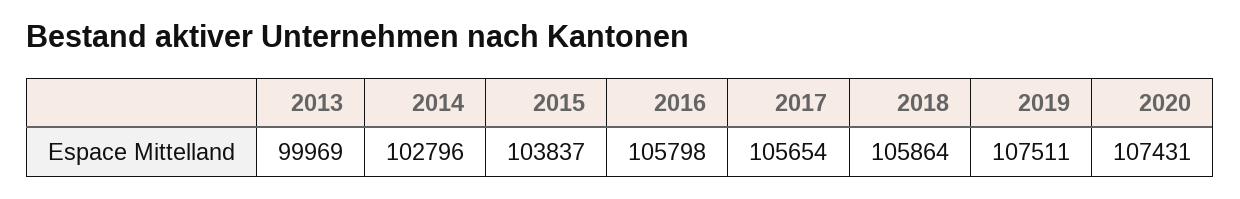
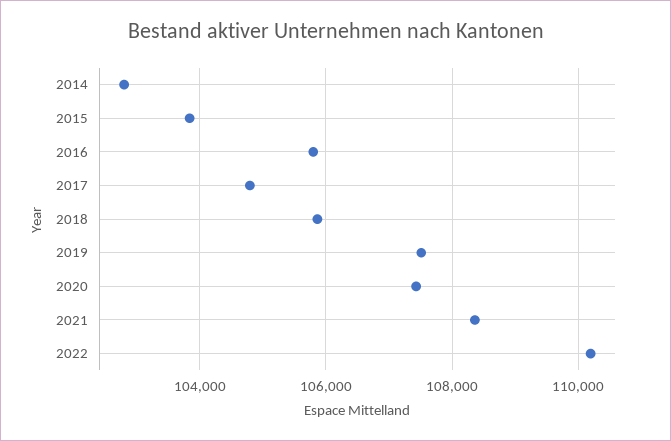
2013: 99969 -> none
2017: 105654 -> 104800
2021: none -> 108400
2022: none -> 110200

